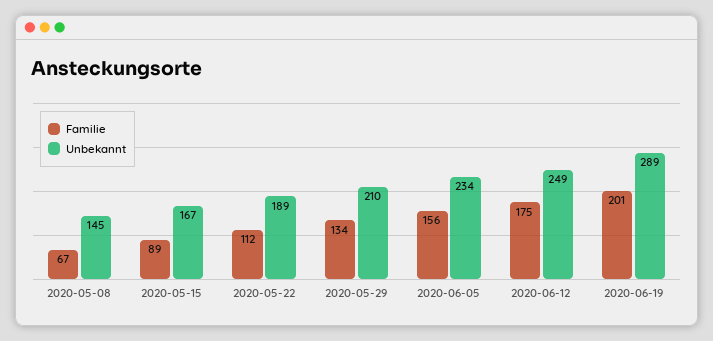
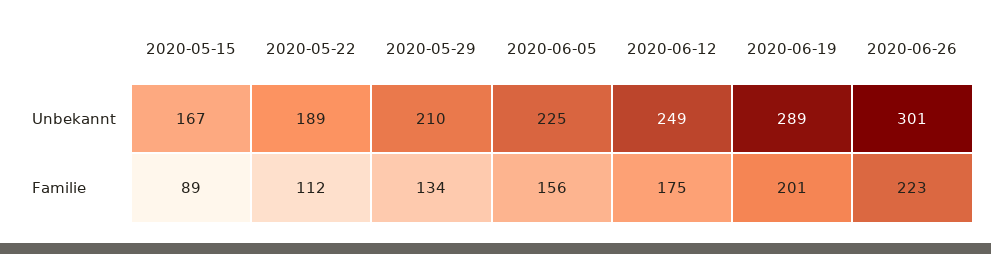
Familie, 2020-05-08: 67 -> none
Unbekannt, 2020-05-08: 145 -> none
Unbekannt, 2020-06-05: 234 -> 225
Unbekannt, 2020-06-26: none -> 301
Familie, 2020-06-26: none -> 223

